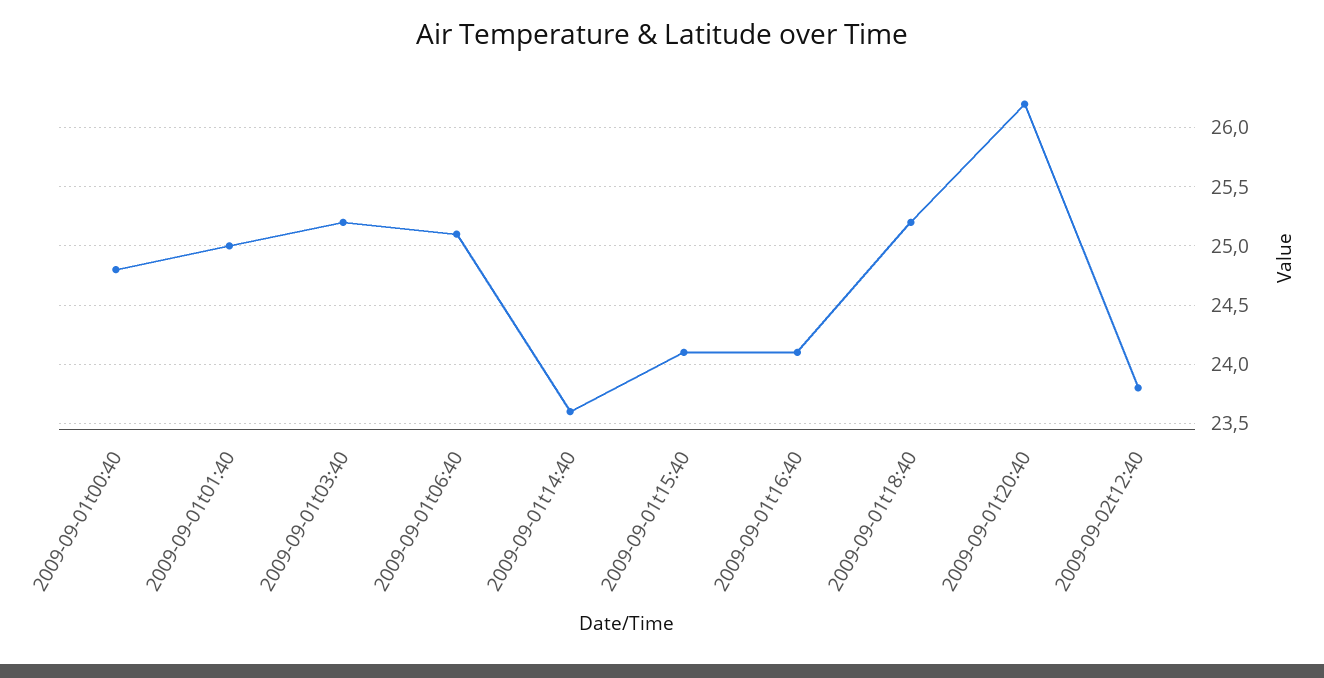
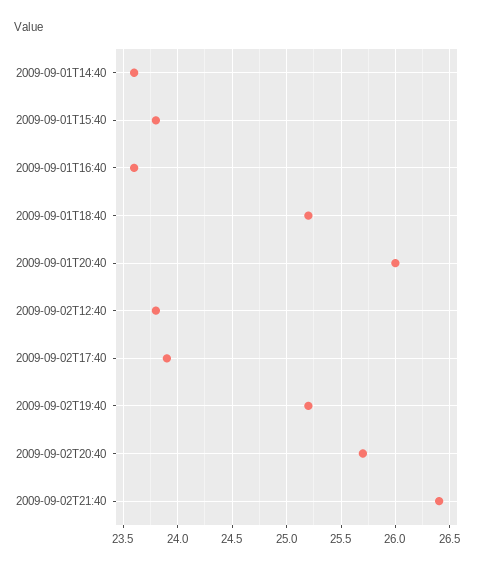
2009-09-01t00:40: 24.8 -> none
2009-09-01t01:40: 25 -> none
2009-09-01t03:40: 25.2 -> none
2009-09-01t06:40: 25.1 -> none
2009-09-01t15:40: 24.1 -> 23.8
2009-09-01t16:40: 24.1 -> 23.6
2009-09-01t20:40: 26.2 -> 26
2009-09-02T17:40: none -> 23.9
2009-09-02T19:40: none -> 25.2
2009-09-02T20:40: none -> 25.7
2009-09-02T21:40: none -> 26.4

